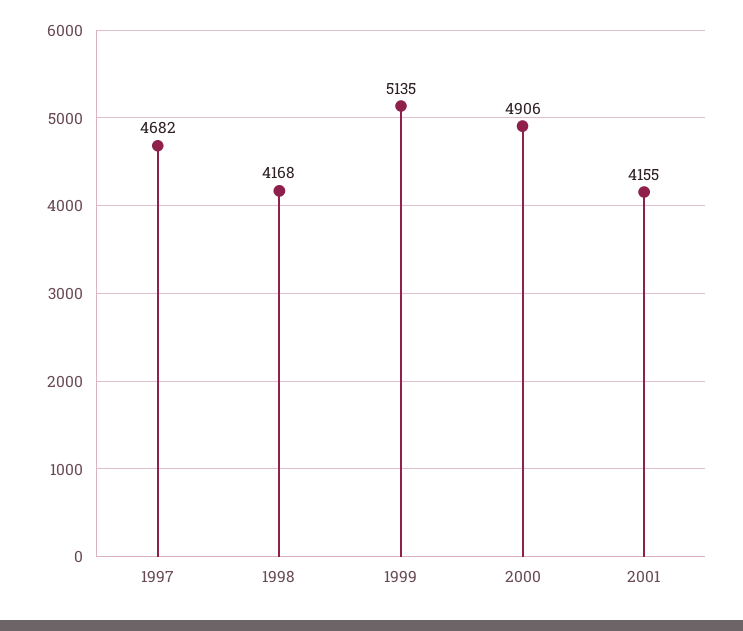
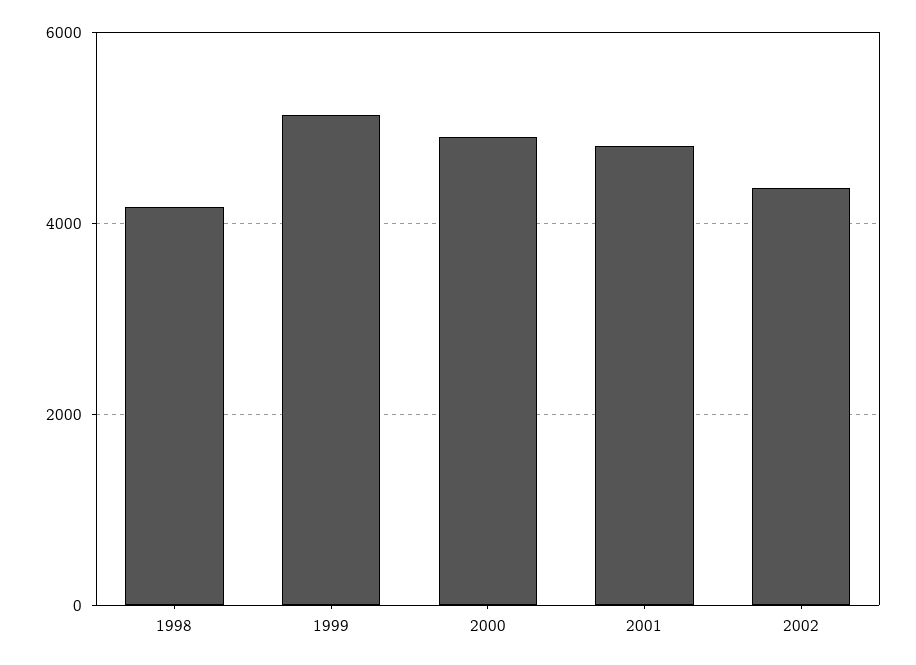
1997: 4682 -> none
2001: 4155 -> 4800
2002: none -> 4400

